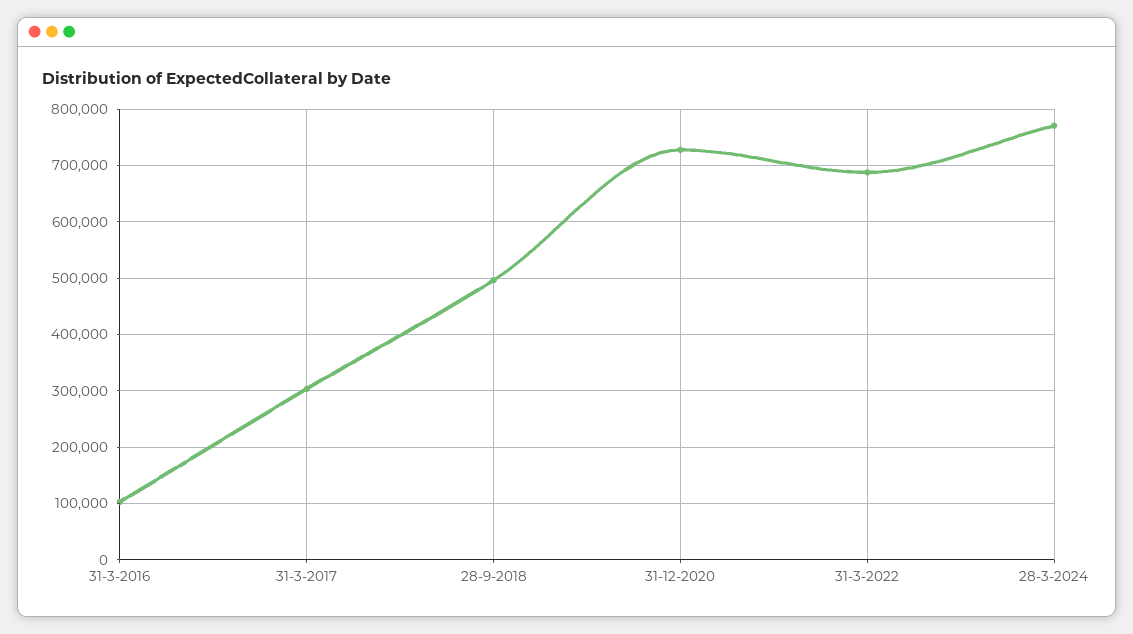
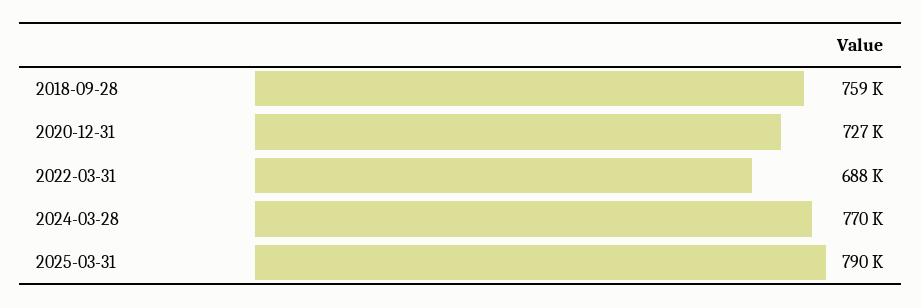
31-3-2016: 100000 -> none
31-3-2017: 300000 -> none
28-9-2018: 500000 -> 759000
2025-03-31: none -> 790000

